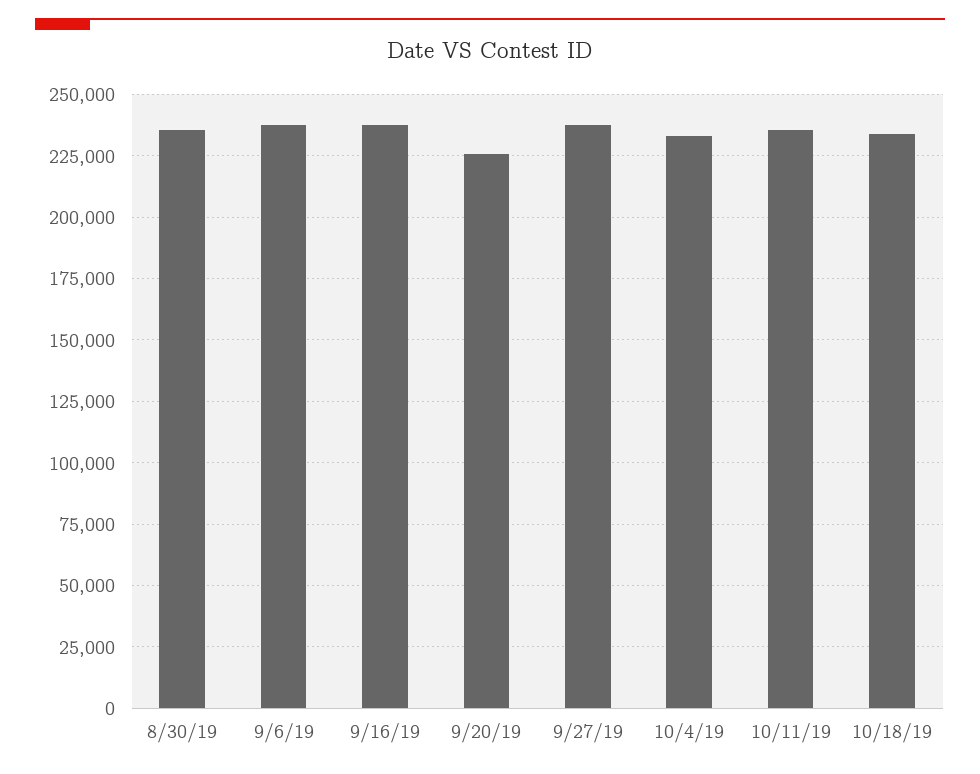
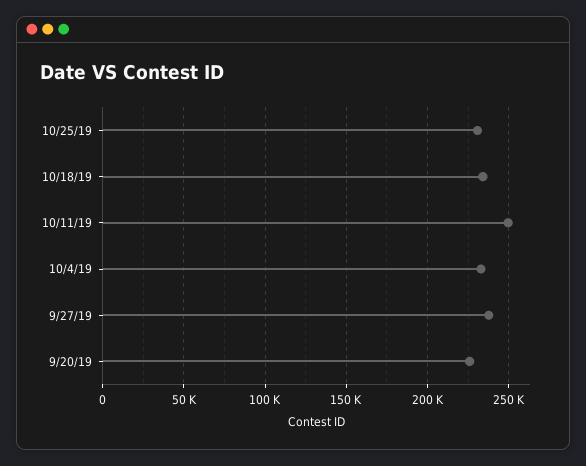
8/30/19: 235000 -> none
9/6/19: 237500 -> none
9/16/19: 237500 -> none
10/11/19: 235000 -> 250000
10/25/19: none -> 230000

